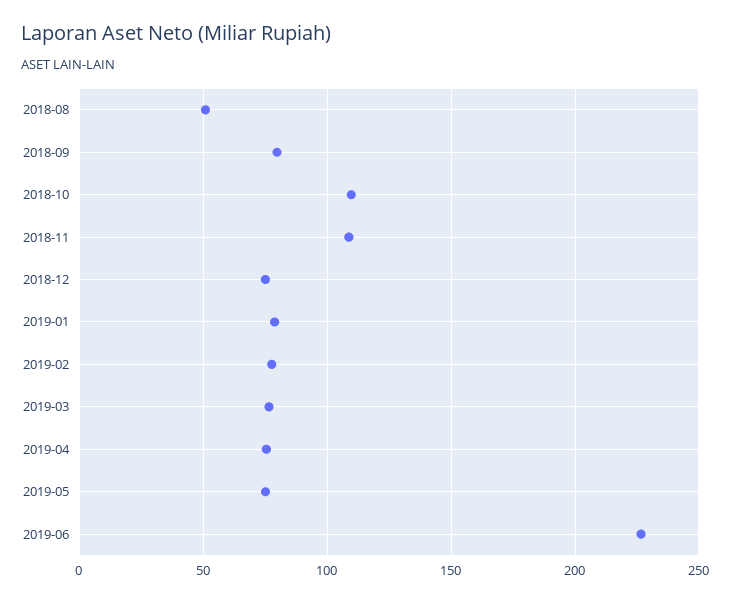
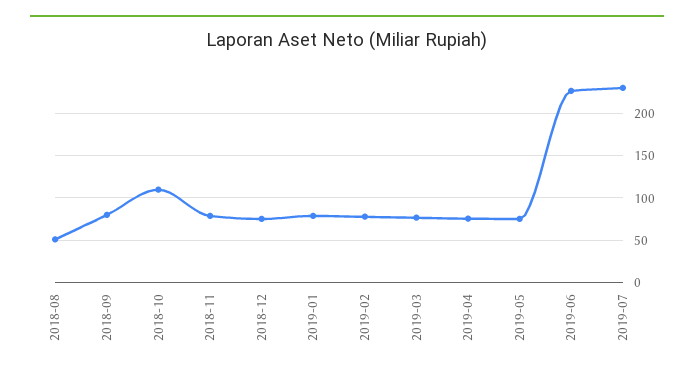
2018-11: 110 -> 80
2019-07: none -> 230

